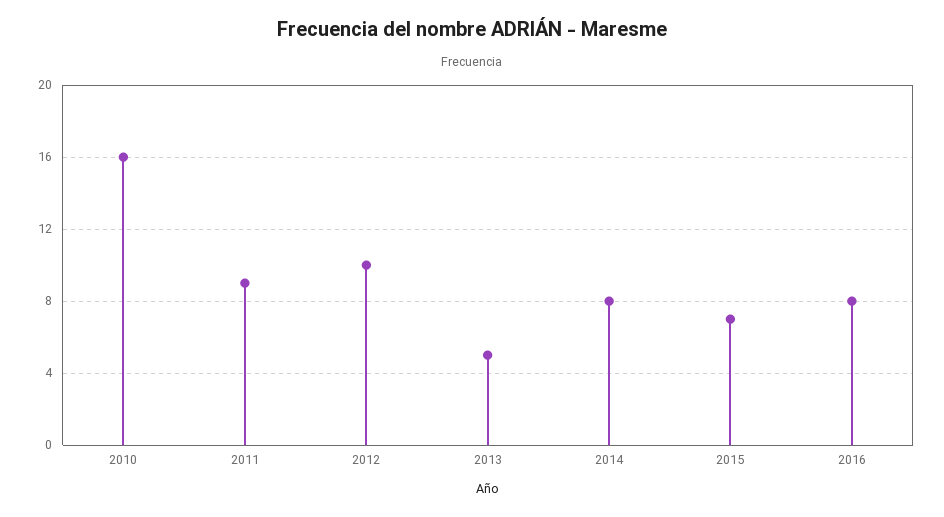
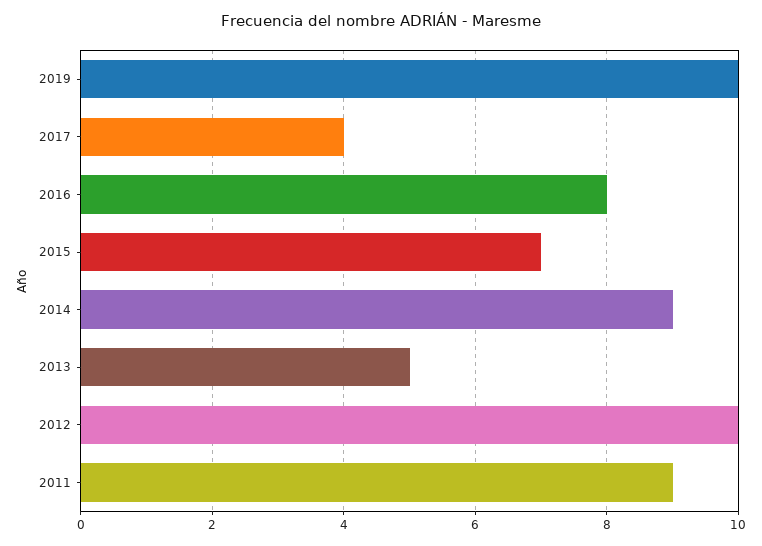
2010: 16 -> none
2014: 8 -> 9
2019: none -> 10
2017: none -> 4

